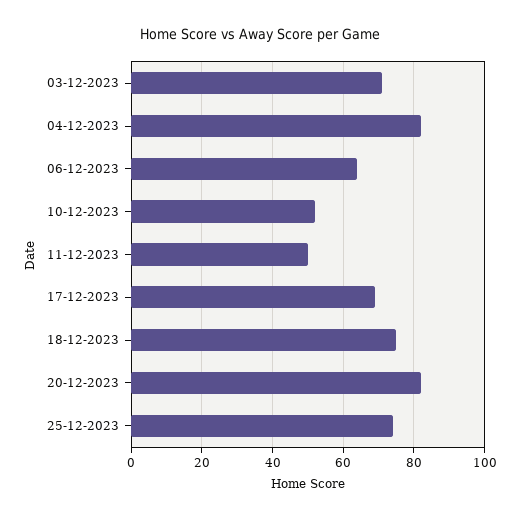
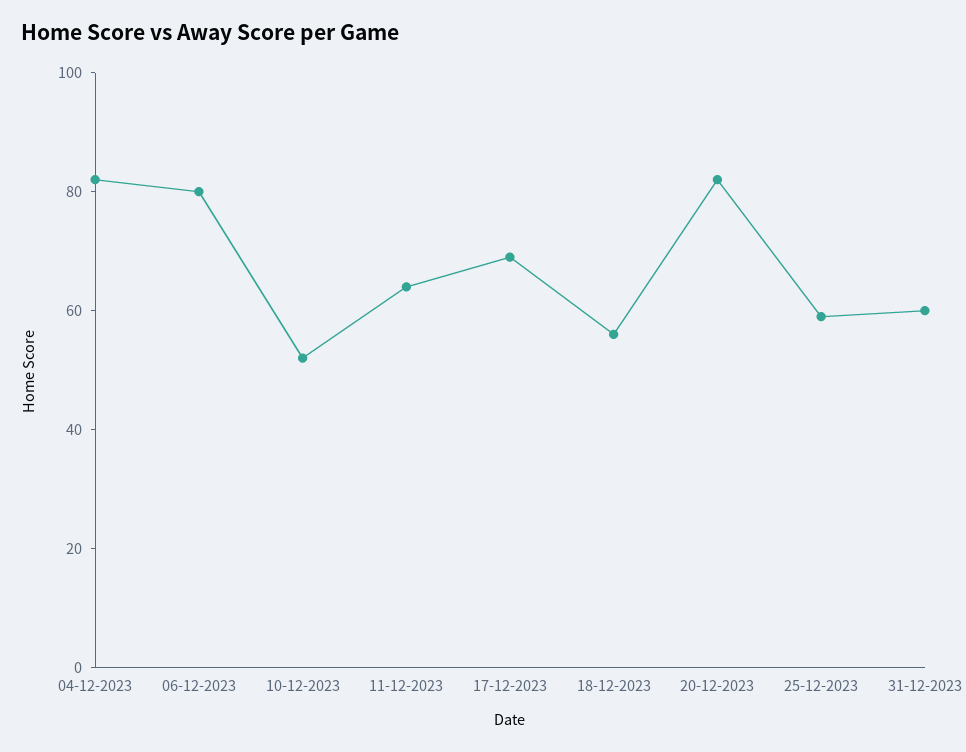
03-12-2023: 70 -> none
06-12-2023: 65 -> 80
11-12-2023: 50 -> 65
18-12-2023: 75 -> 55
25-12-2023: 75 -> 60
31-12-2023: none -> 60

